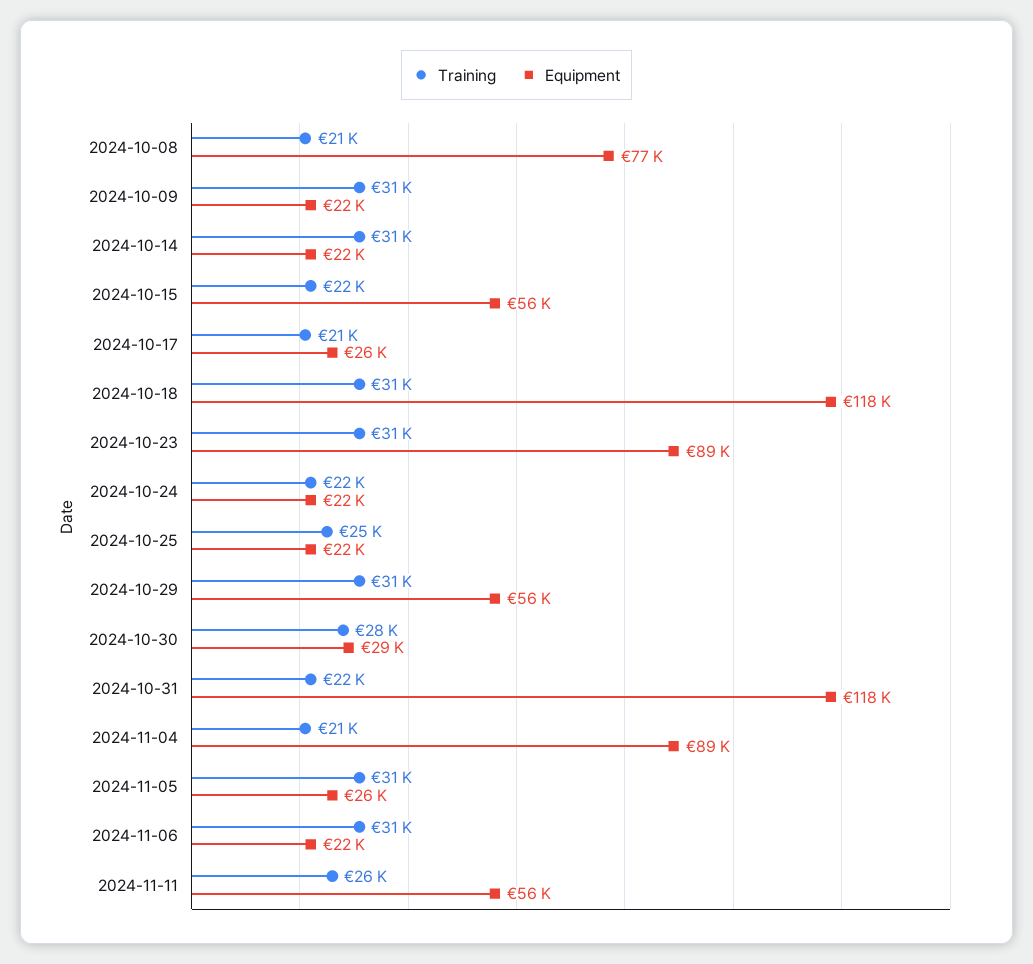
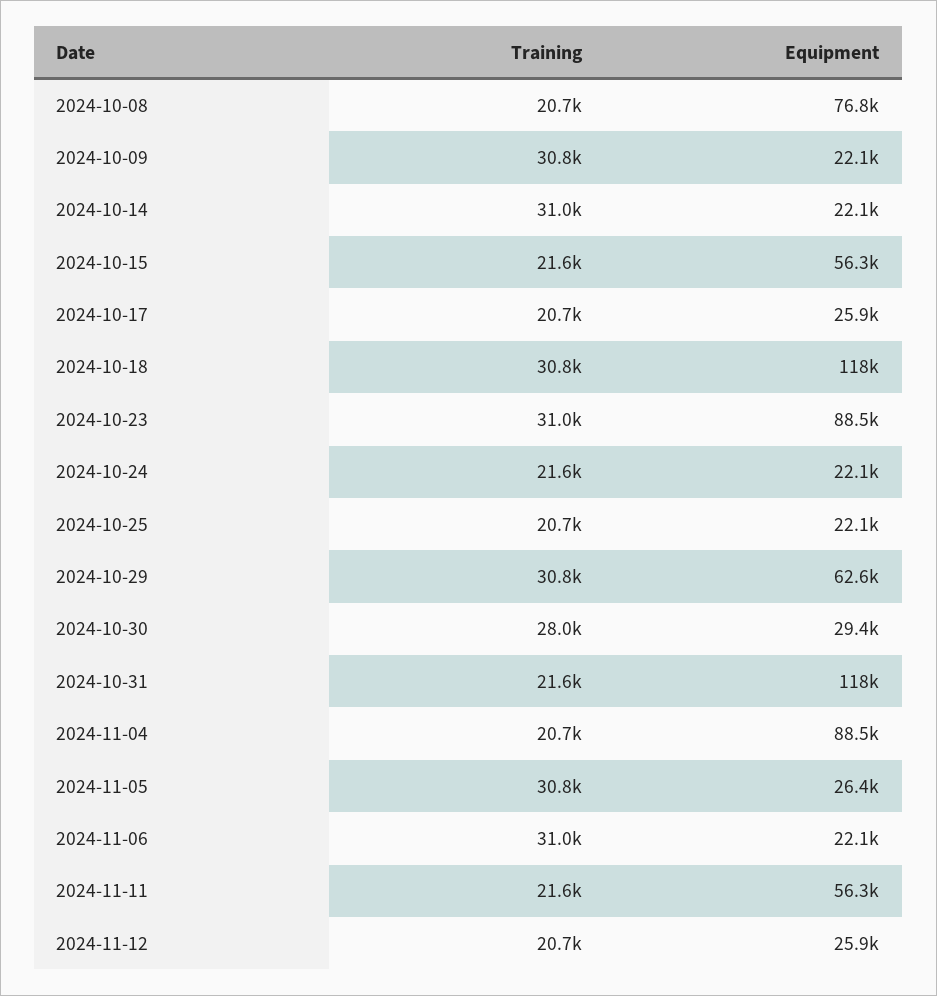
Training, 2024-10-25: 25000 -> 20700
Equipment, 2024-10-29: 56000 -> 62600
Training, 2024-11-11: 26000 -> 21600
Training, 2024-11-12: none -> 20700
Equipment, 2024-11-12: none -> 25900

